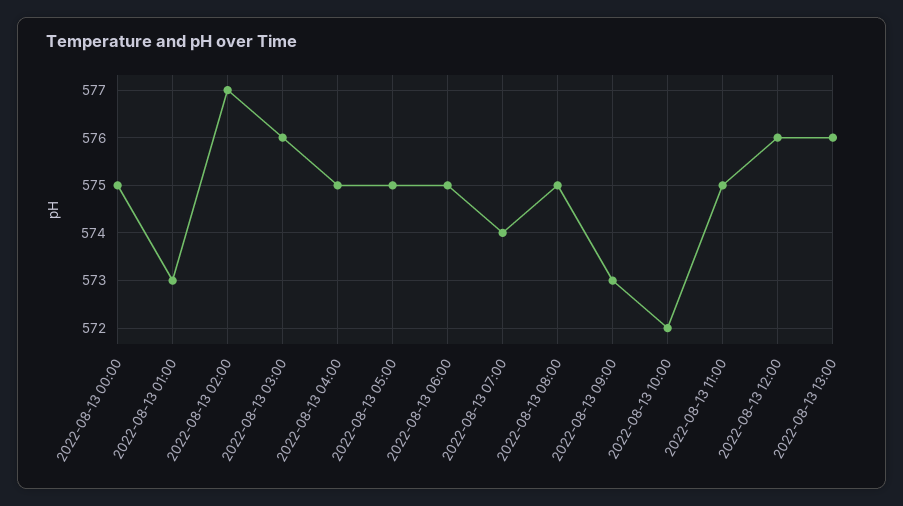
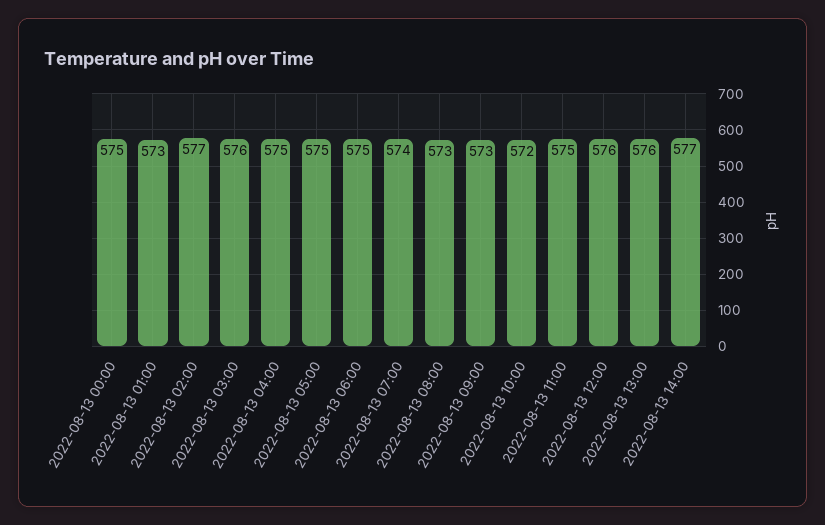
2022-08-13 08:00: 575 -> 573
2022-08-13 14:00: none -> 577

